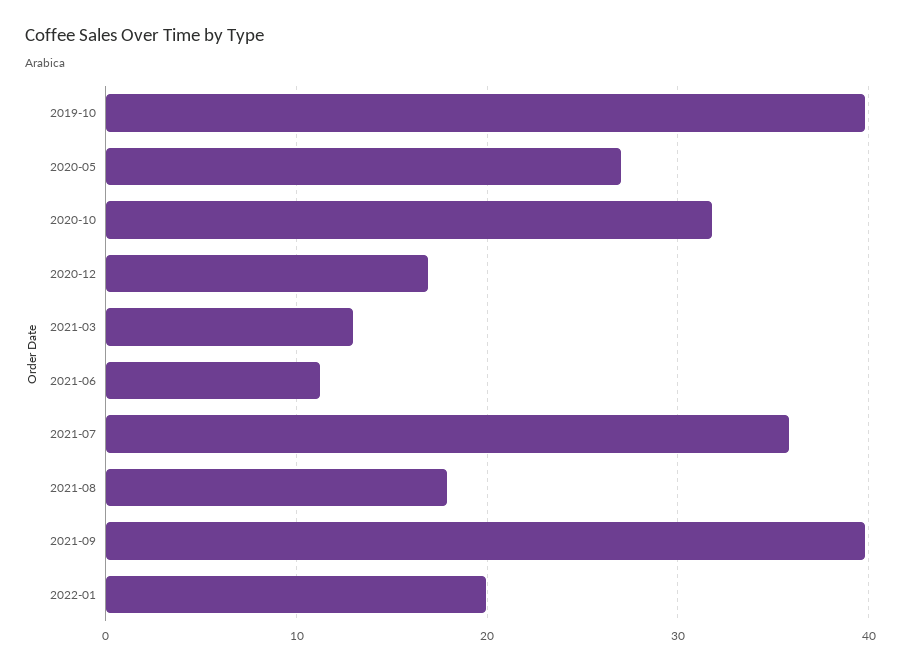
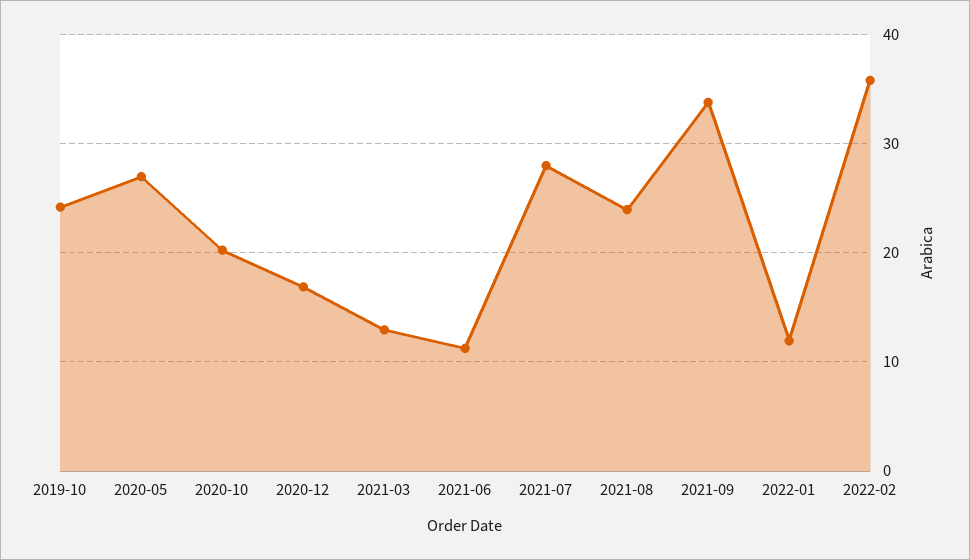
2019-10: 40 -> 24
2020-10: 32 -> 20
2021-07: 36 -> 28
2021-08: 18 -> 24
2021-09: 40 -> 34
2022-01: 20 -> 12
2022-02: none -> 36

